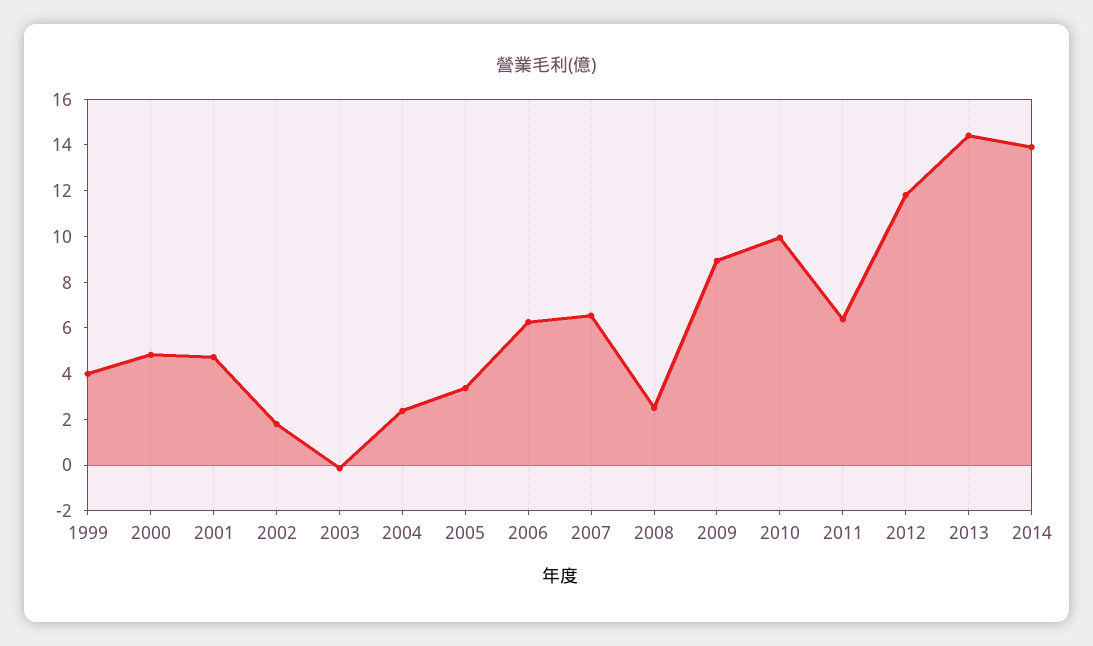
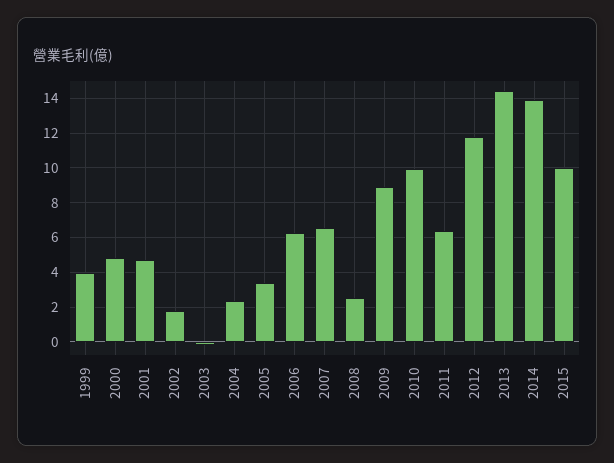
2015: none -> 10

